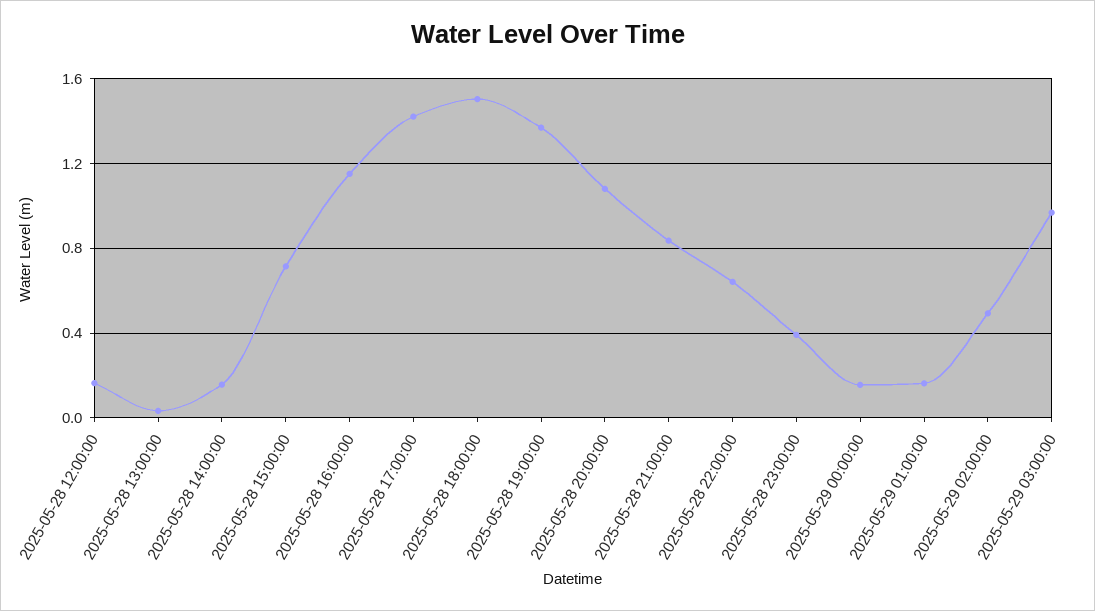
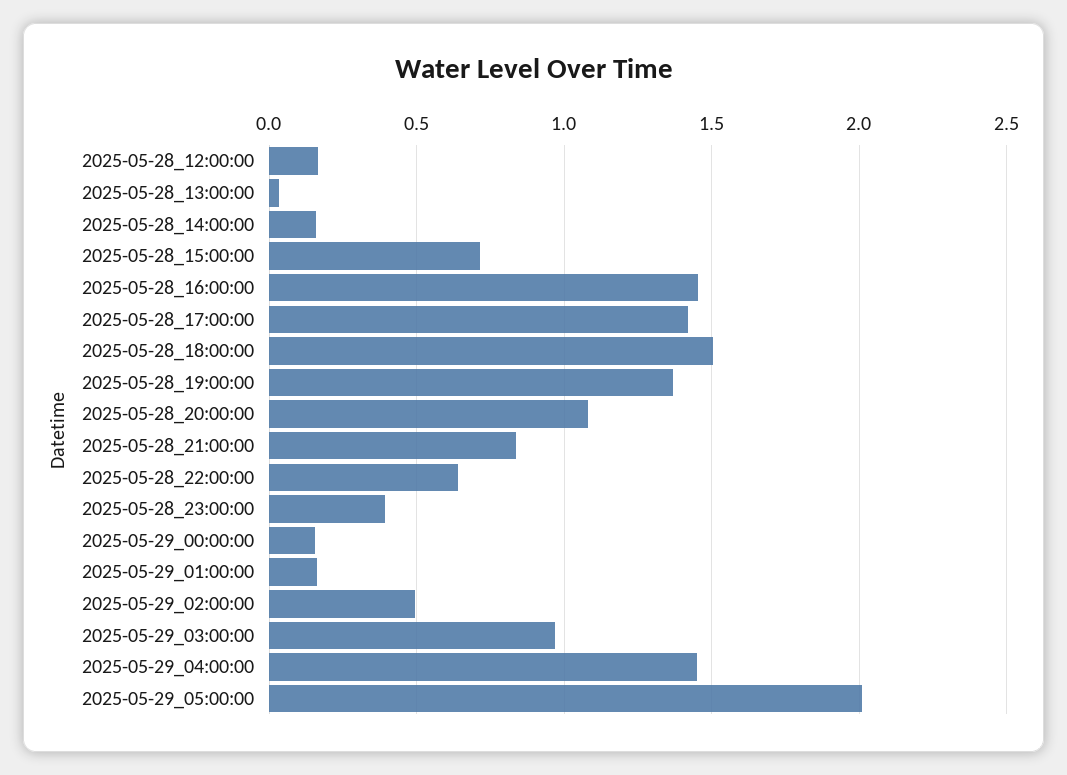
2025-05-28 16:00:00: 1.15 -> 1.45
2025-05-29_04:00:00: none -> 1.45
2025-05-29_05:00:00: none -> 2

